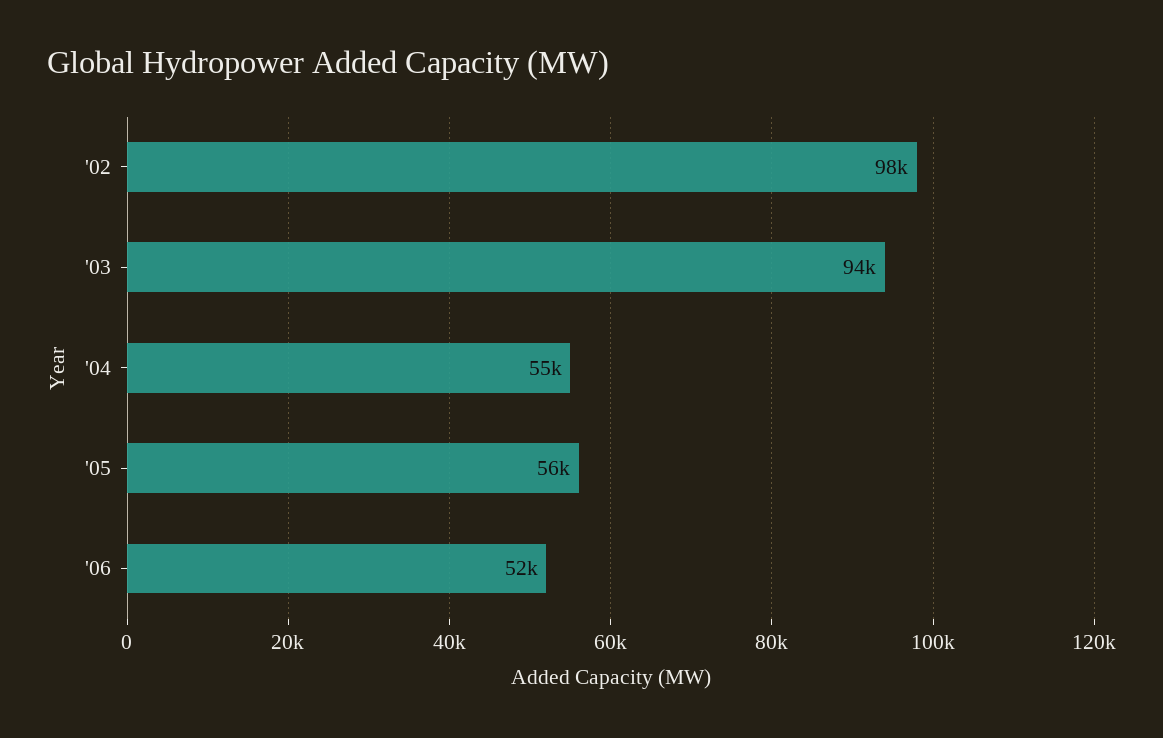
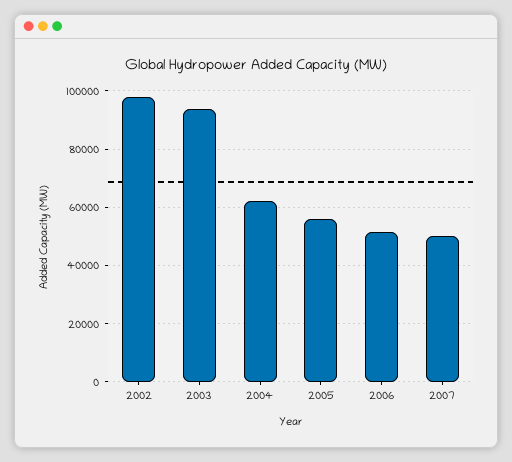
'04: 55000 -> 62500
2007: none -> 50000

